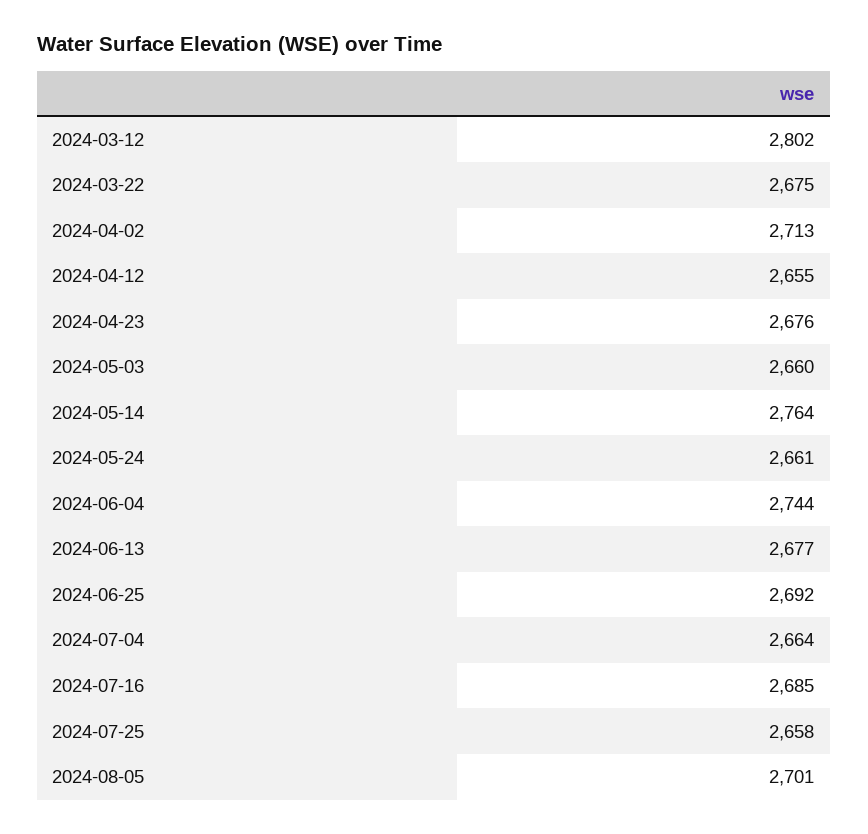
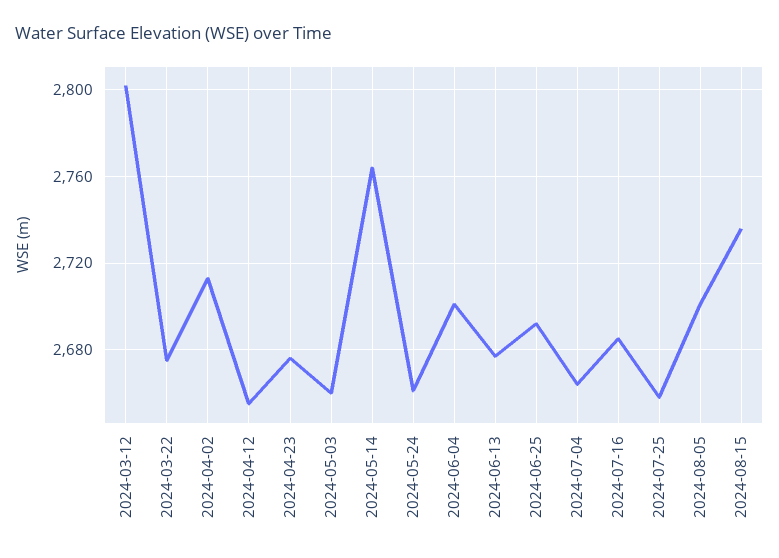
2024-06-04: 2744 -> 2700
2024-08-15: none -> 2735

